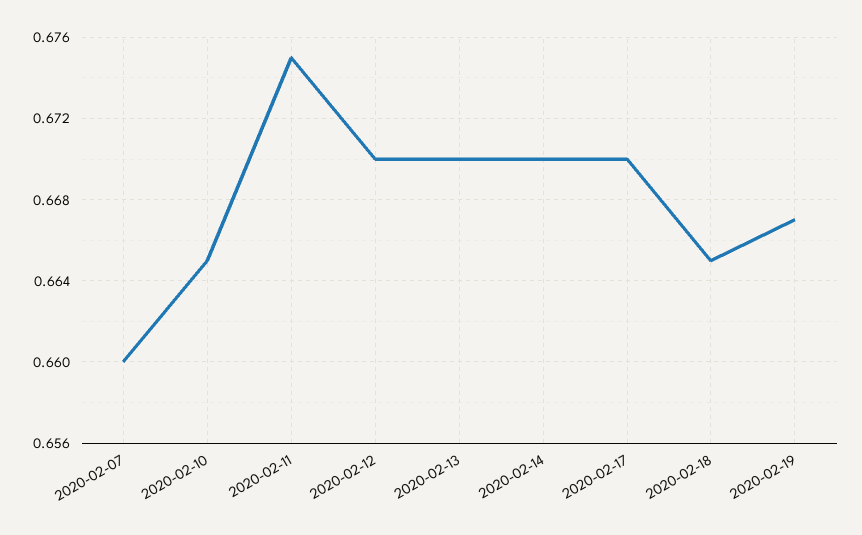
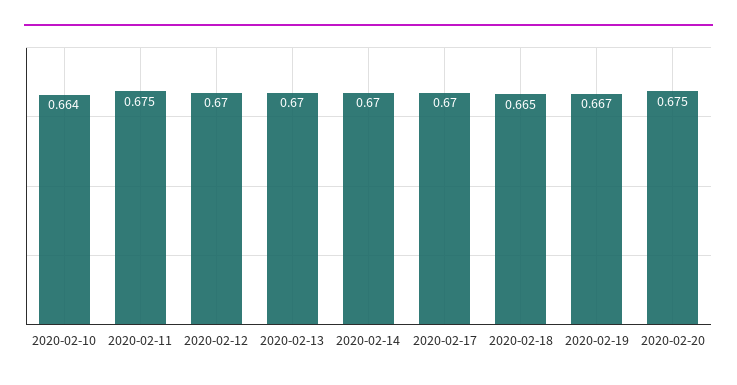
2020-02-07: 0.66 -> none
2020-02-10: 0.665 -> 0.664
2020-02-20: none -> 0.675

